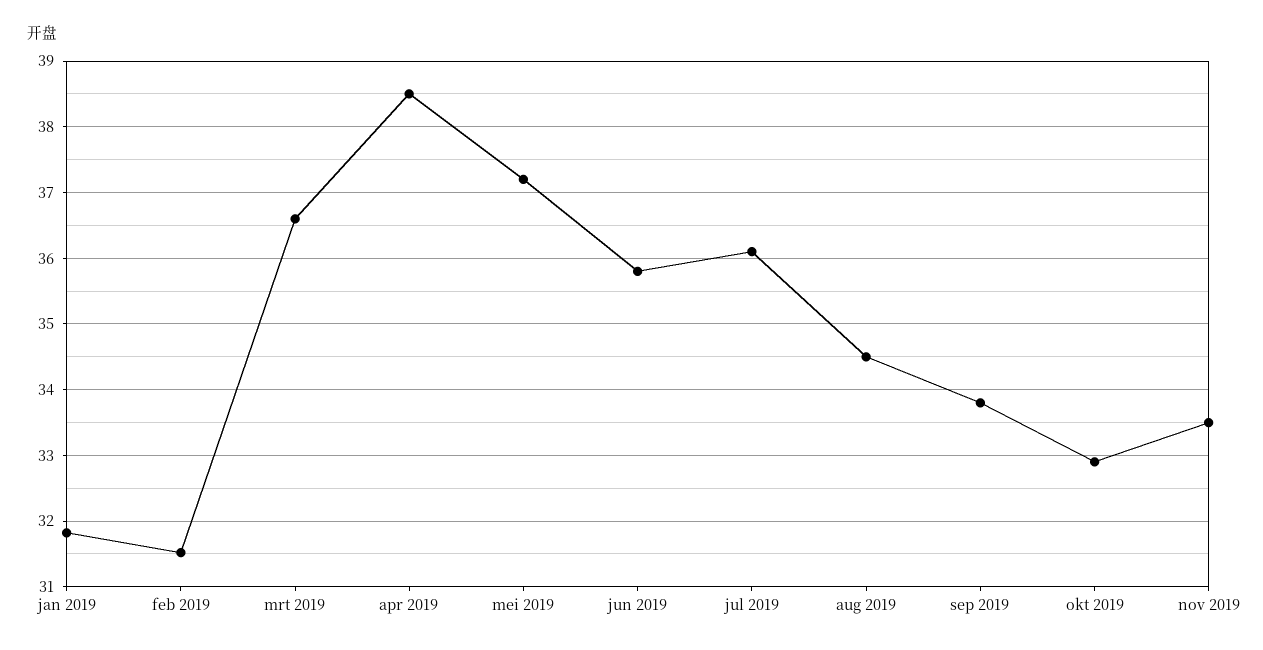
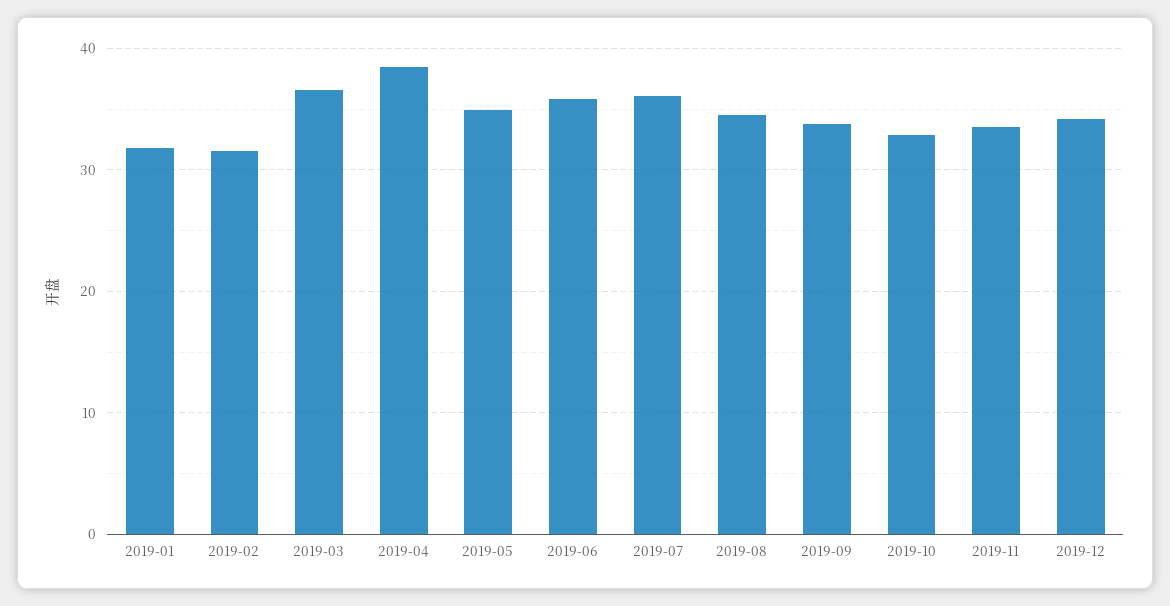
mei 2019: 37.2 -> 35
2019-12: none -> 34

